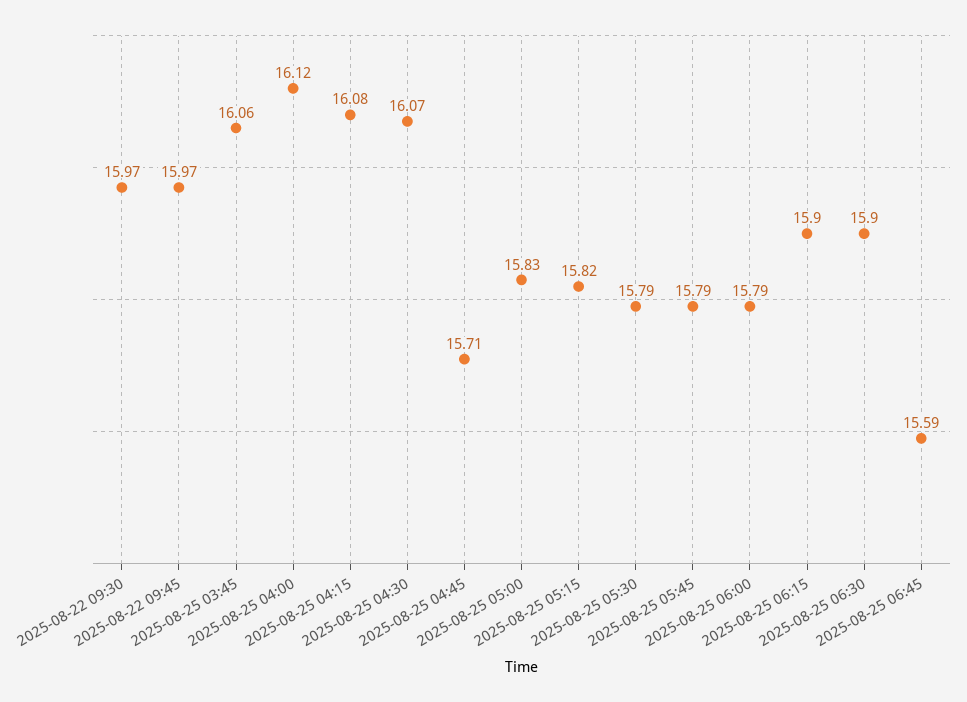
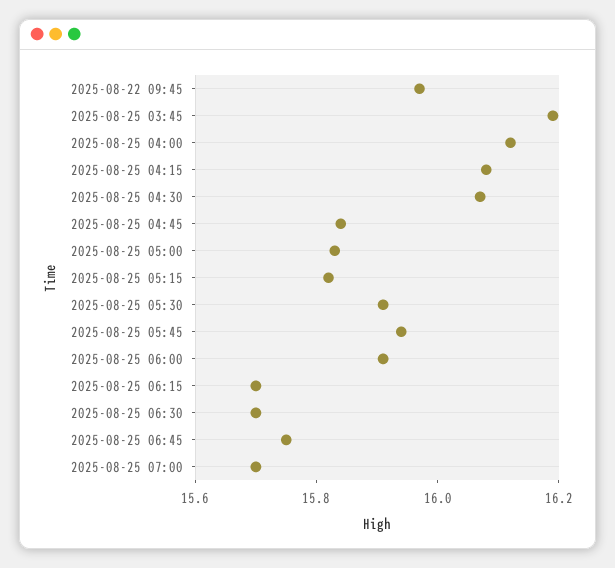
2025-08-22 09:30: 15.97 -> none
2025-08-25 03:45: 16.06 -> 16.2
2025-08-25 04:45: 15.71 -> 15.85
2025-08-25 05:30: 15.79 -> 15.9
2025-08-25 05:45: 15.79 -> 15.95
2025-08-25 06:00: 15.79 -> 15.9
2025-08-25 06:15: 15.9 -> 15.7
2025-08-25 06:30: 15.9 -> 15.7
2025-08-25 06:45: 15.59 -> 15.75
2025-08-25 07:00: none -> 15.7

